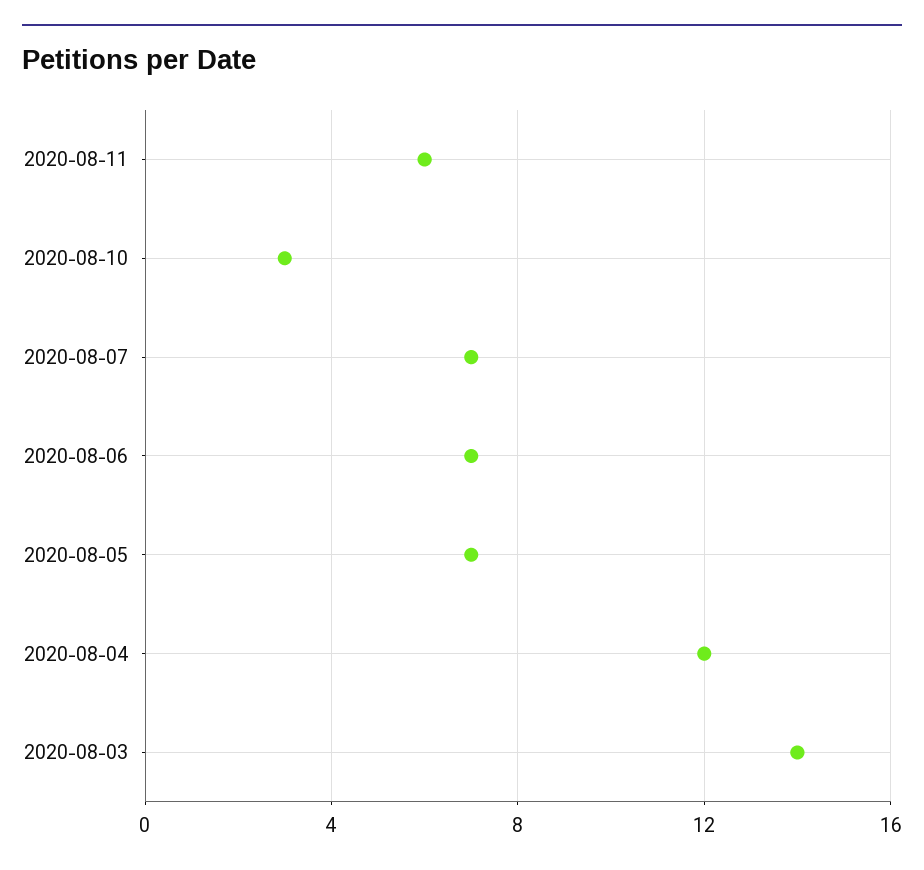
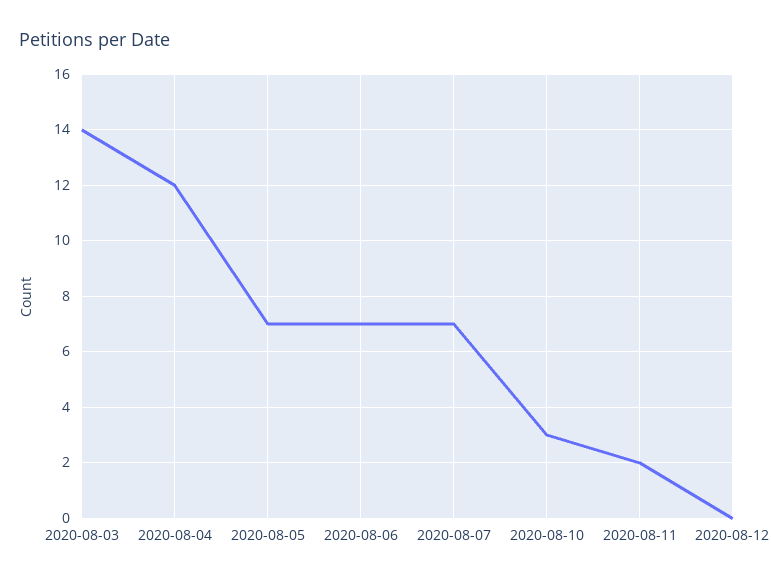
2020-08-11: 6 -> 2
2020-08-12: none -> 0

